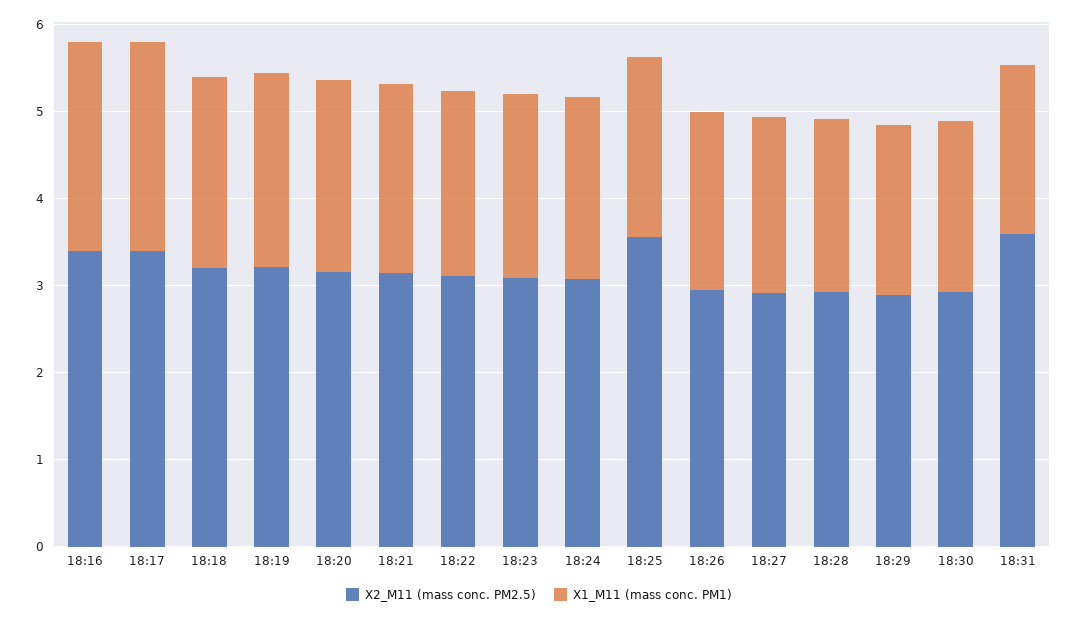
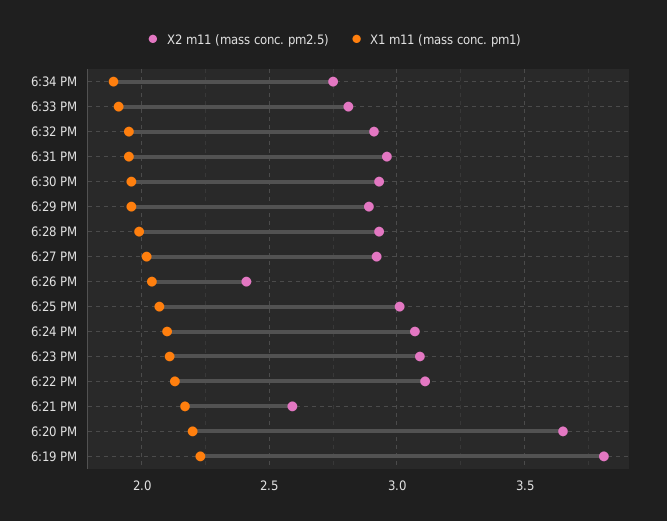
X2_M11 (mass conc. PM2.5), 18:16: 3.4 -> none
X1_M11 (mass conc. PM1), 18:16: 2.4 -> none
X2_M11 (mass conc. PM2.5), 18:17: 3.4 -> none
X1_M11 (mass conc. PM1), 18:17: 2.4 -> none
X2_M11 (mass conc. PM2.5), 18:18: 3.2 -> none
X1_M11 (mass conc. PM1), 18:18: 2.2 -> none
X2_M11 (mass conc. PM2.5), 18:19: 3.2 -> 3.8
X2_M11 (mass conc. PM2.5), 18:20: 3.2 -> 3.65
X2_M11 (mass conc. PM2.5), 18:21: 3.2 -> 2.6
X2_M11 (mass conc. PM2.5), 18:25: 3.6 -> 3
X2_M11 (mass conc. PM2.5), 18:26: 3 -> 2.4
X2_M11 (mass conc. PM2.5), 18:31: 3.6 -> 2.95
X2_M11 (mass conc. PM2.5), 6:34 PM: none -> 2.75
X1_M11 (mass conc. PM1), 6:34 PM: none -> 1.9
X2_M11 (mass conc. PM2.5), 6:33 PM: none -> 2.8
X1_M11 (mass conc. PM1), 6:33 PM: none -> 1.9
X2_M11 (mass conc. PM2.5), 6:32 PM: none -> 2.9
X1_M11 (mass conc. PM1), 6:32 PM: none -> 1.95

